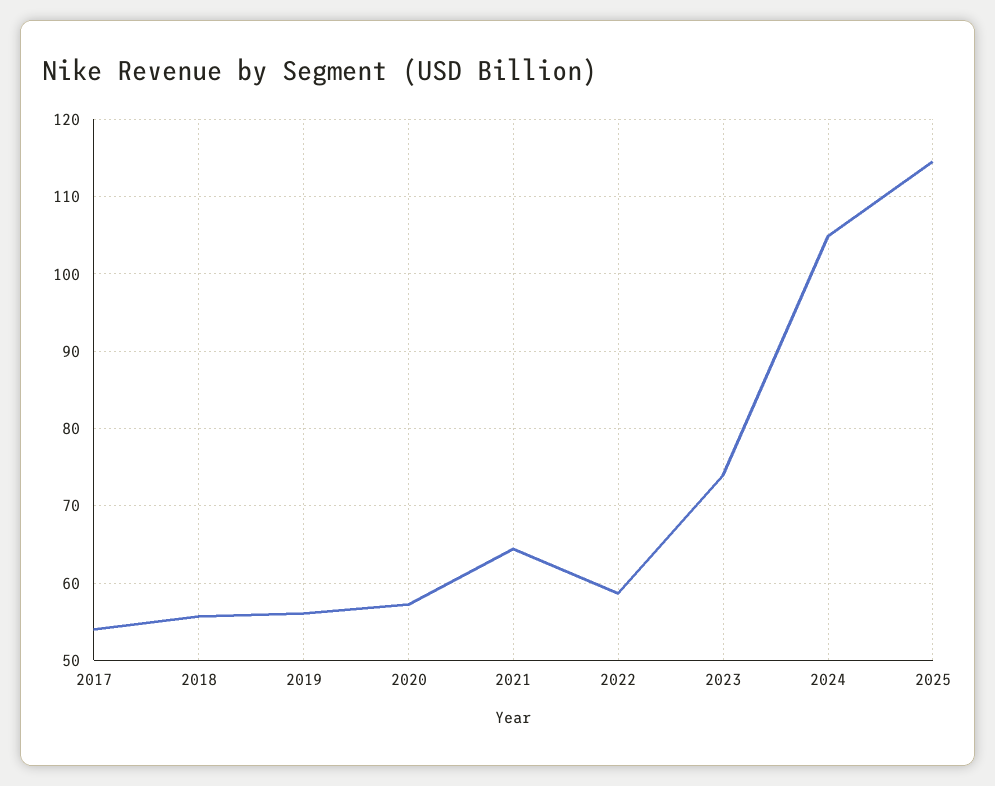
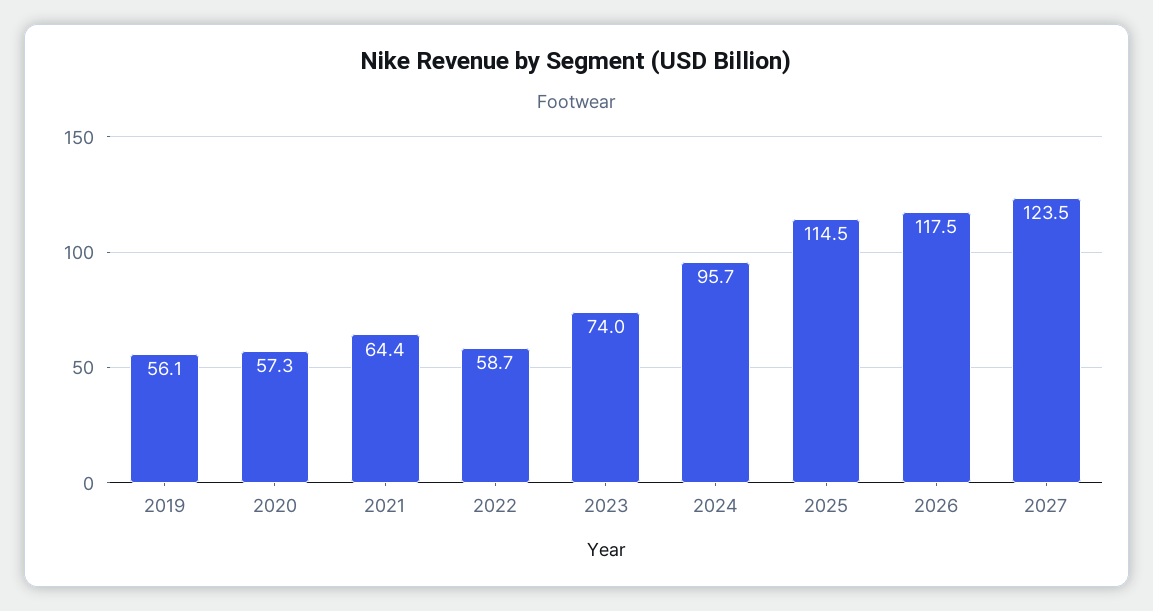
2017: 54 -> none
2018: 56 -> none
2024: 105 -> 95.7
2026: none -> 117.5
2027: none -> 123.5

